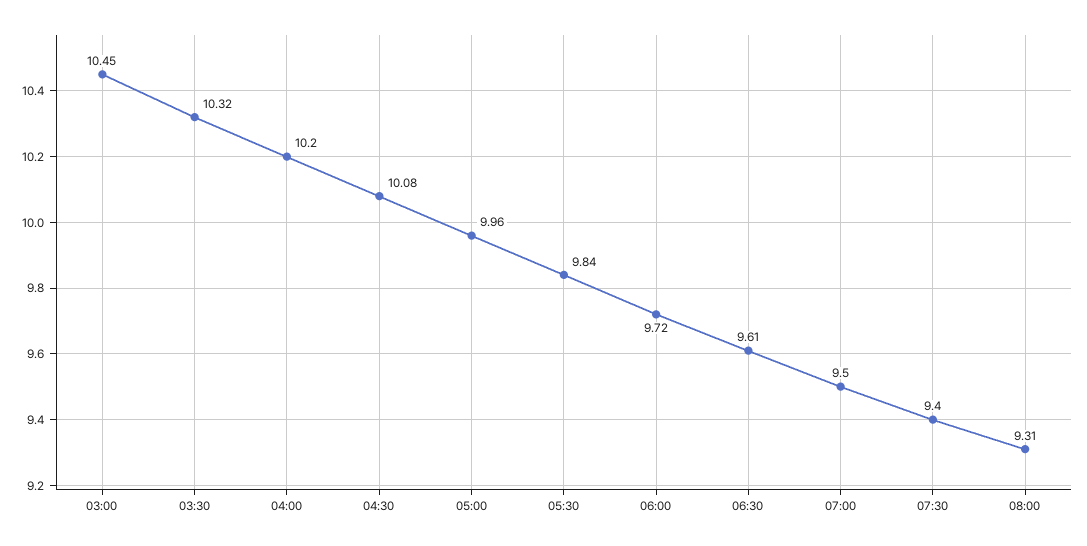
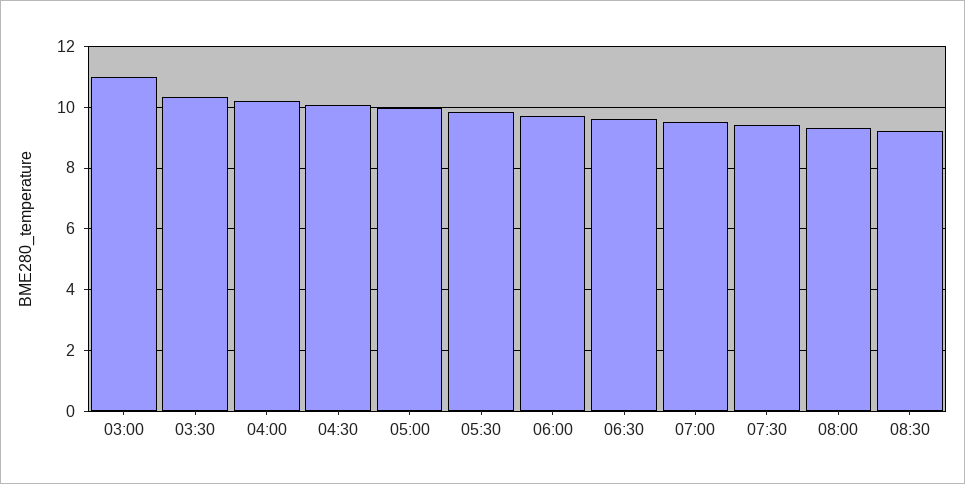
03:00: 10.45 -> 11
08:30: none -> 9.2

